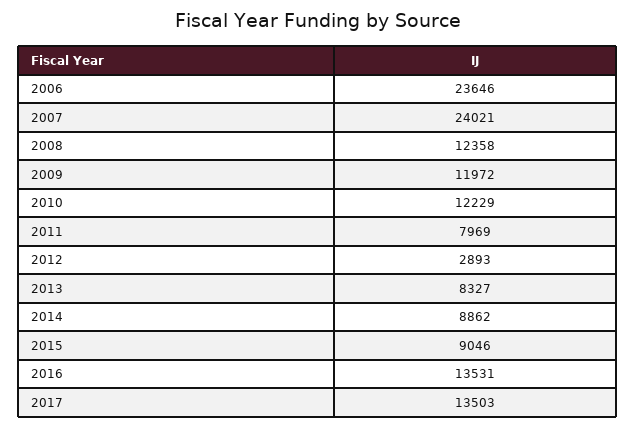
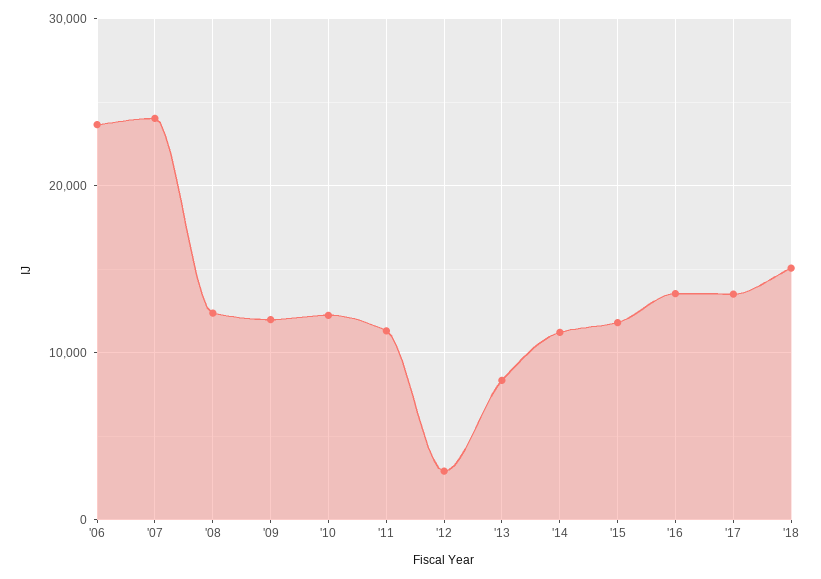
2011: 7969 -> 11000
2014: 8862 -> 11000
2015: 9046 -> 12000
'18: none -> 15000

